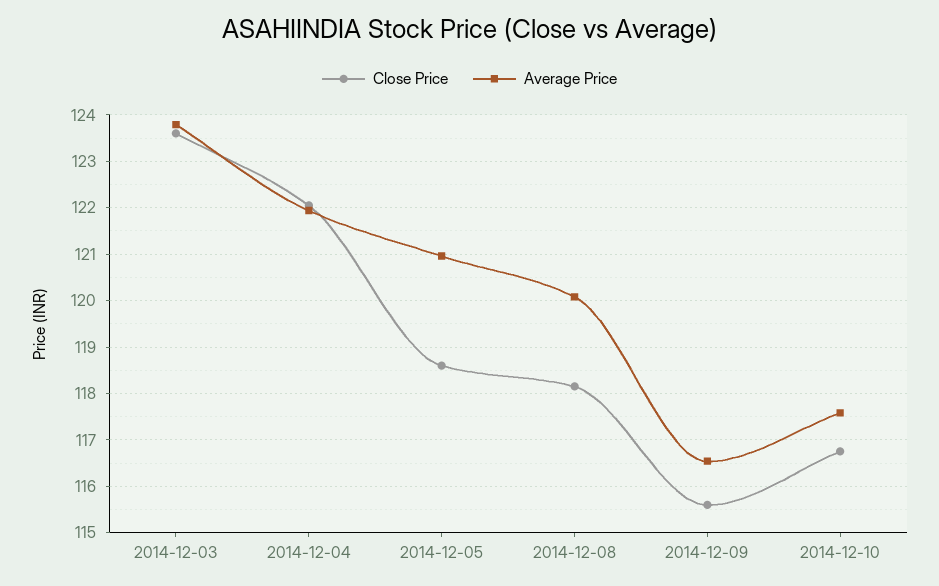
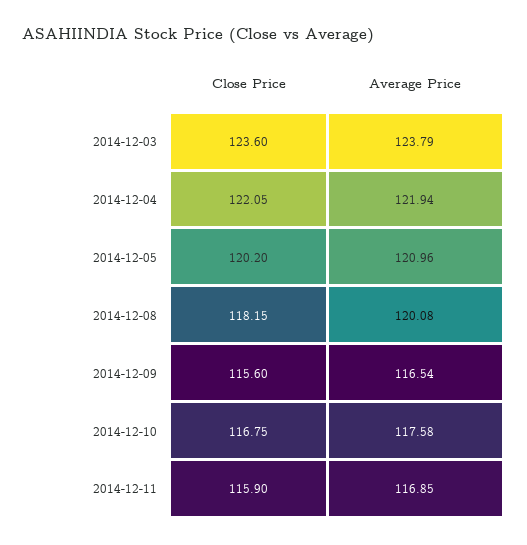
Close Price, 2014-12-05: 118.6 -> 120.2
Close Price, 2014-12-11: none -> 115.9
Average Price, 2014-12-11: none -> 116.85

